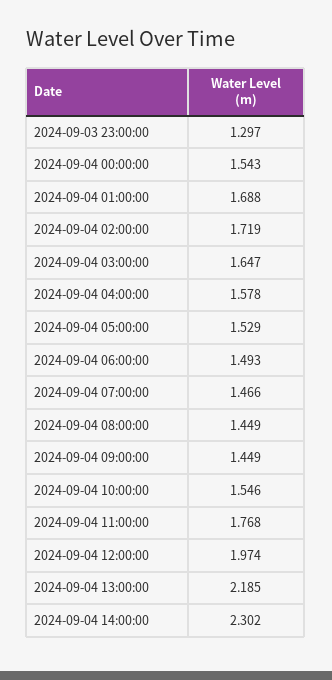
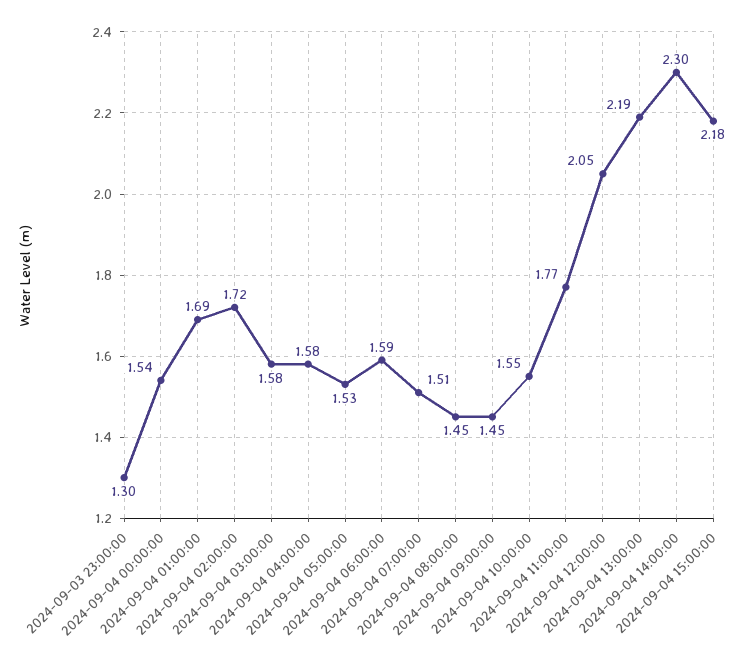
2024-09-04 03:00:00: 1.647 -> 1.58
2024-09-04 06:00:00: 1.493 -> 1.59
2024-09-04 07:00:00: 1.466 -> 1.51
2024-09-04 12:00:00: 1.974 -> 2.05
2024-09-04 15:00:00: none -> 2.18

